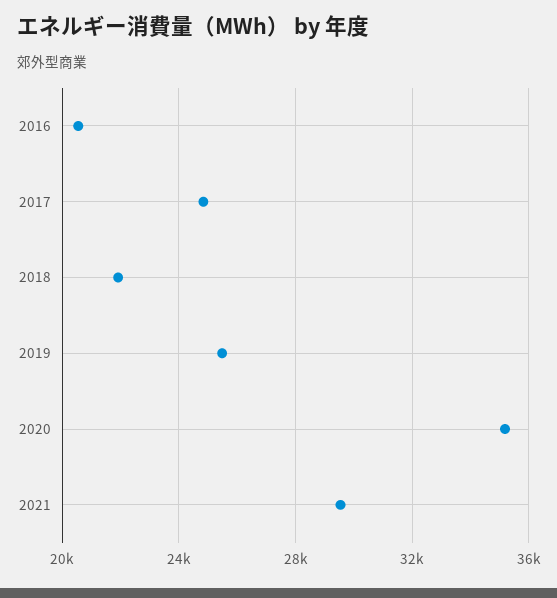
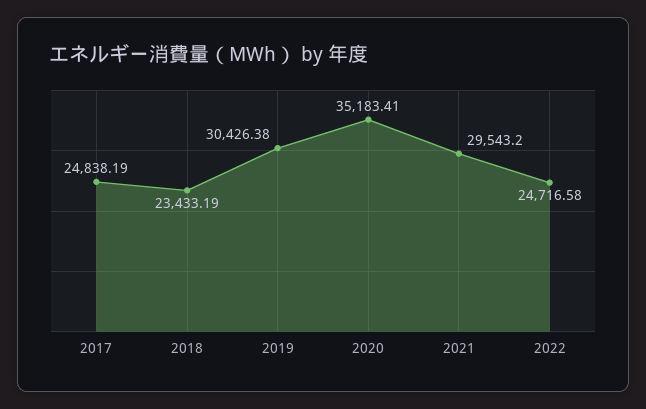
2016: 20500 -> none
2018: 22000 -> 23433.19
2019: 25500 -> 30426.38
2022: none -> 24716.58

